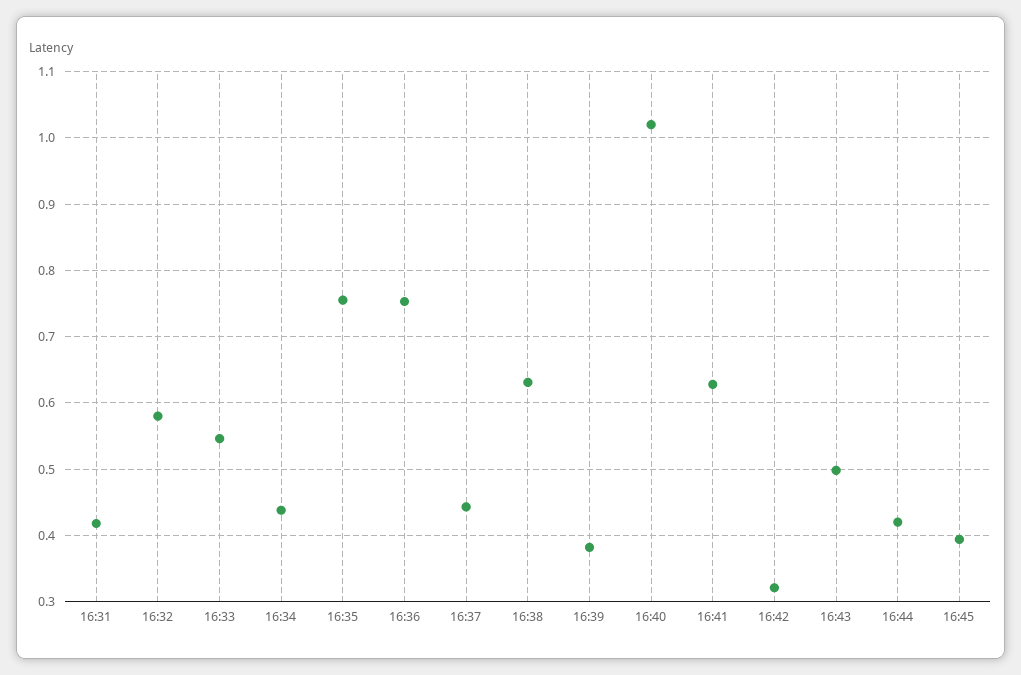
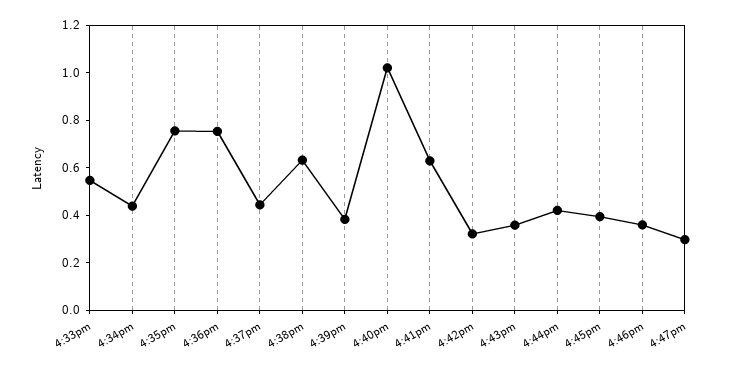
16:31: 0.42 -> none
16:32: 0.58 -> none
16:43: 0.5 -> 0.35
4:46pm: none -> 0.35
4:47pm: none -> 0.3

